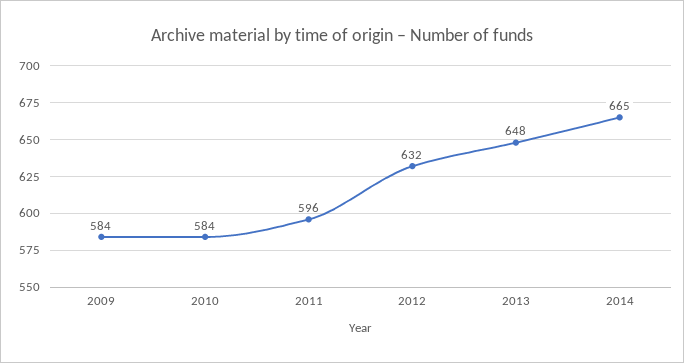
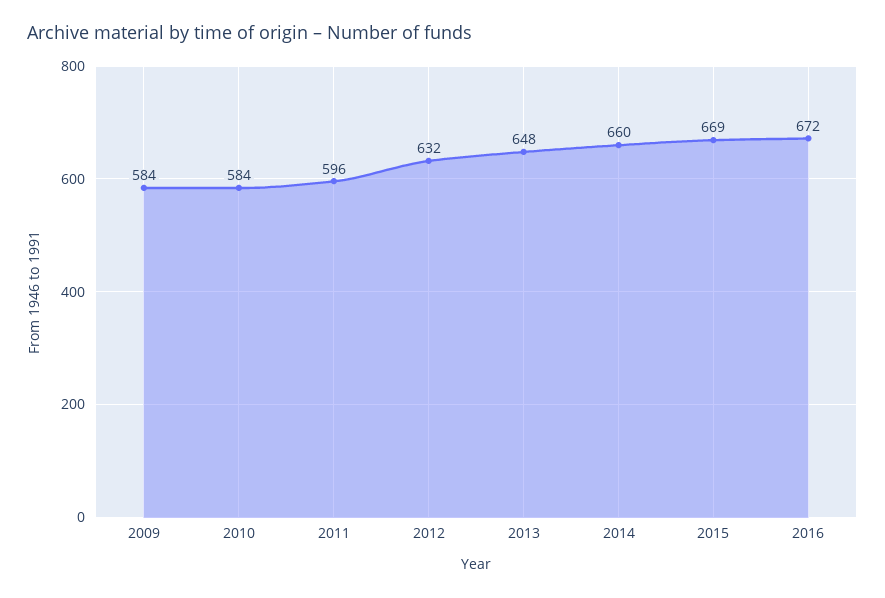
2014: 665 -> 660
2015: none -> 669
2016: none -> 672

